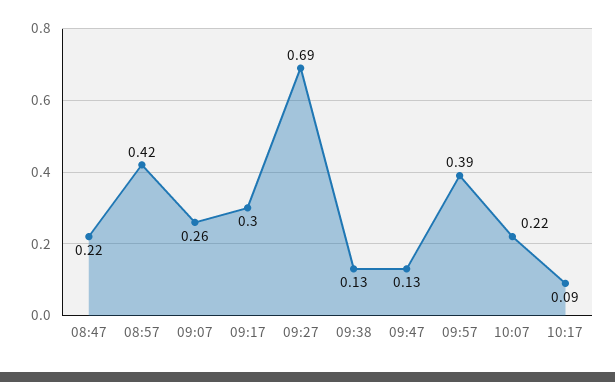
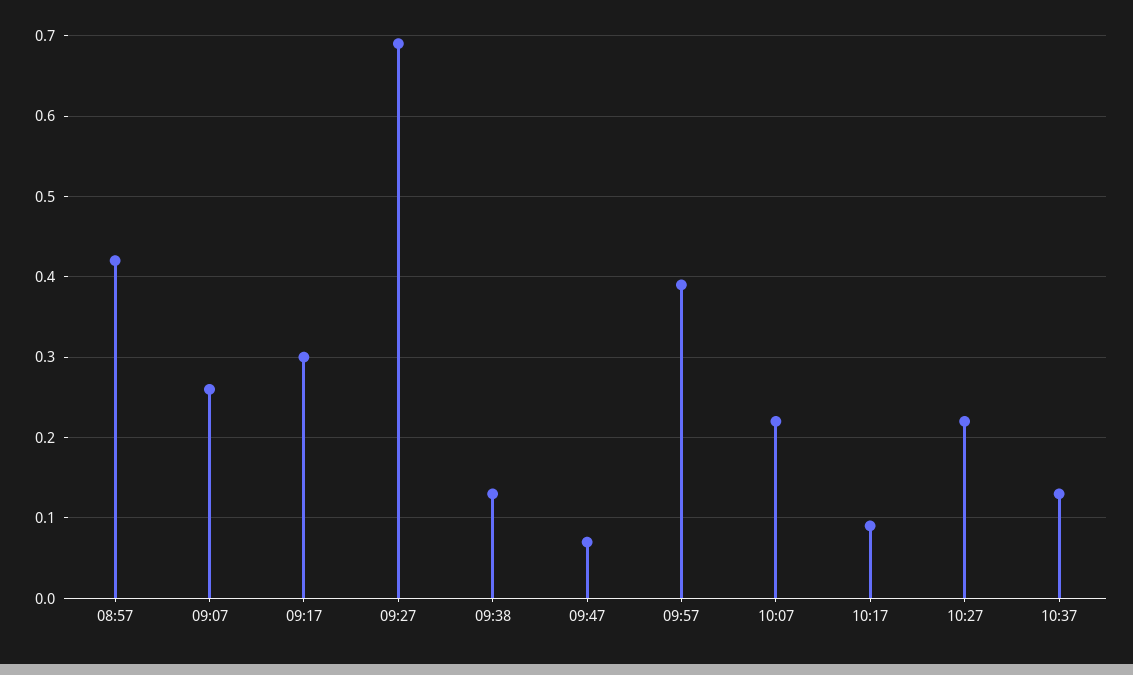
08:47: 0.22 -> none
09:47: 0.13 -> 0.07
10:27: none -> 0.22
10:37: none -> 0.13

